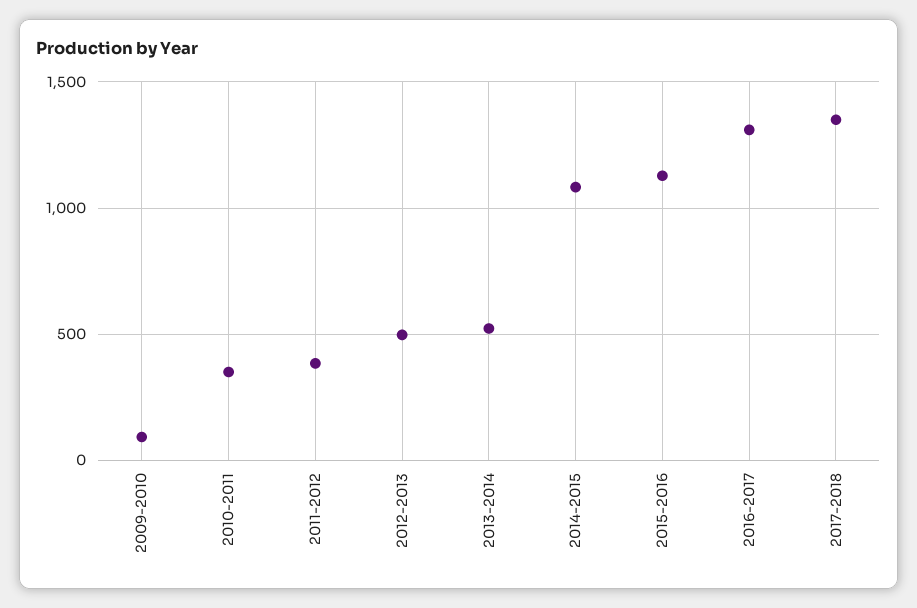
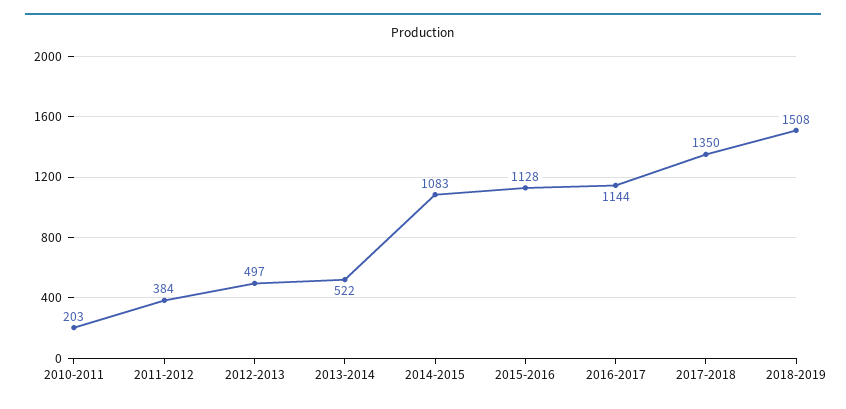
2009-2010: 100 -> none
2010-2011: 350 -> 203
2016-2017: 1300 -> 1144
2018-2019: none -> 1508

